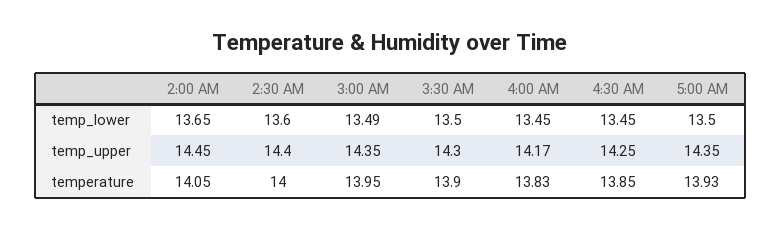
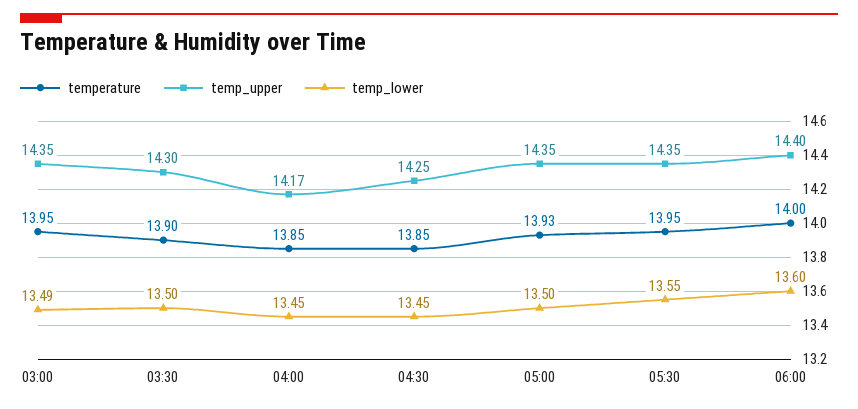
temp_lower, 2:00 AM: 13.65 -> none
temp_lower, 2:30 AM: 13.6 -> none
temp_upper, 2:00 AM: 14.45 -> none
temp_upper, 2:30 AM: 14.4 -> none
temperature, 2:00 AM: 14.05 -> none
temperature, 2:30 AM: 14 -> none
temperature, 4:00 AM: 13.83 -> 13.85
temperature, 05:30: none -> 13.95
temp_upper, 05:30: none -> 14.35
temp_lower, 05:30: none -> 13.55
temperature, 06:00: none -> 14
temp_upper, 06:00: none -> 14.4
temp_lower, 06:00: none -> 13.6

